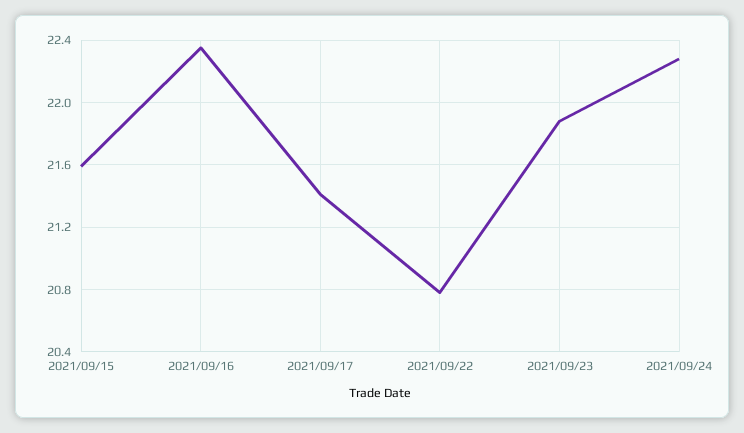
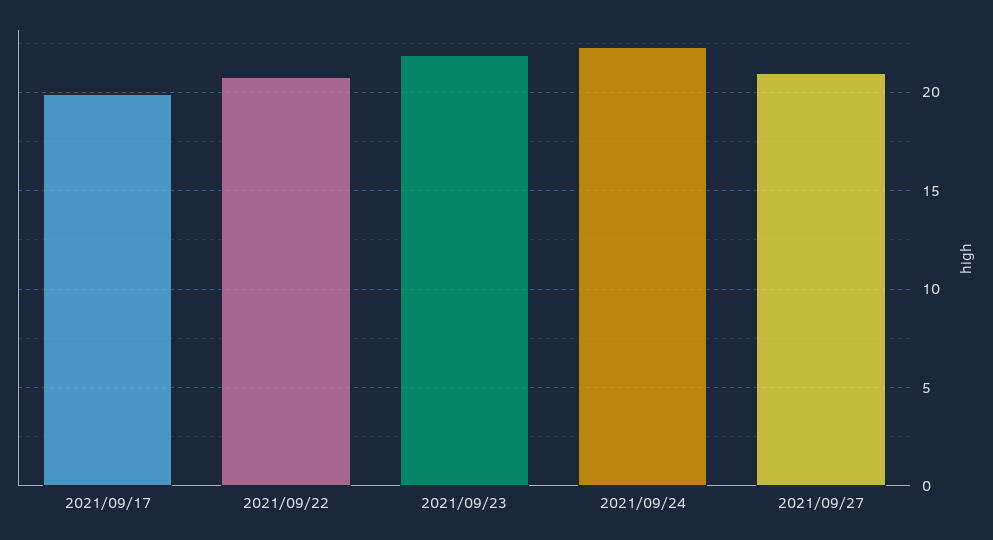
2021/09/15: 21.6 -> none
2021/09/16: 22.35 -> none
2021/09/17: 21.4 -> 20
2021/09/27: none -> 21

